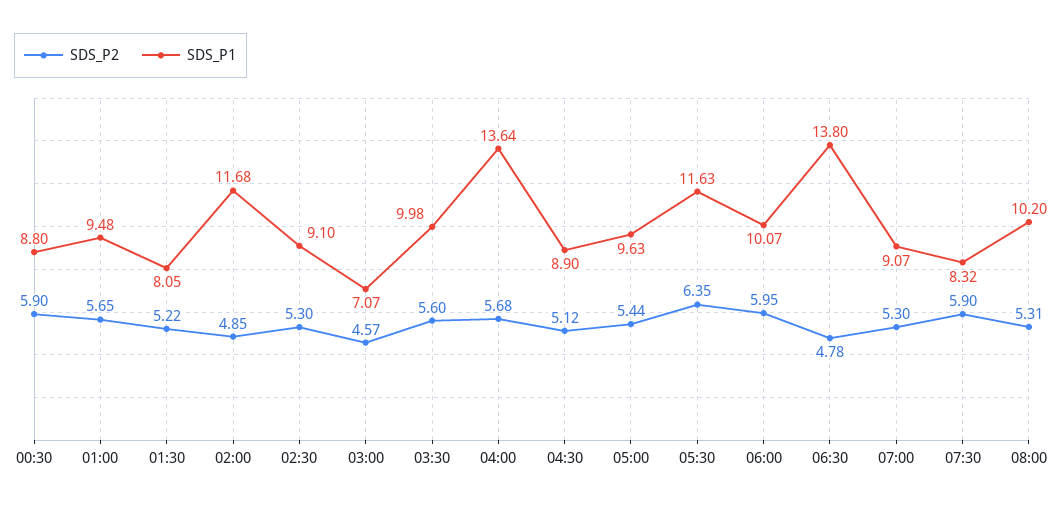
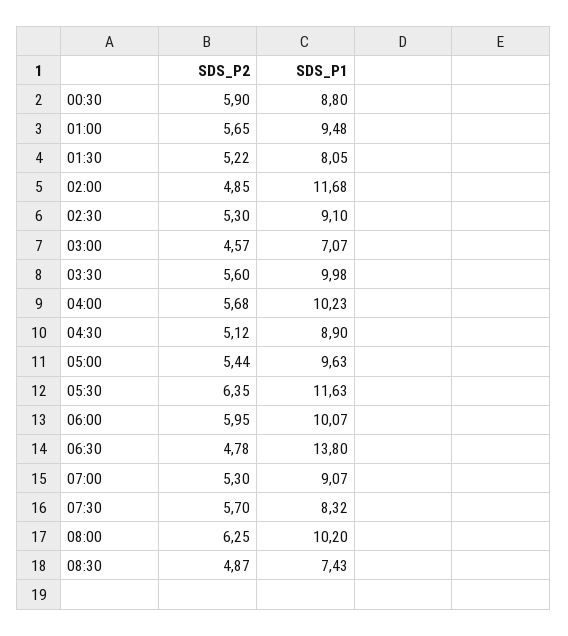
SDS_P1, 04:00: 13.64 -> 10.23
SDS_P2, 07:30: 5.9 -> 5.7
SDS_P2, 08:00: 5.31 -> 6.25
SDS_P2, 08:30: none -> 4.87
SDS_P1, 08:30: none -> 7.43

